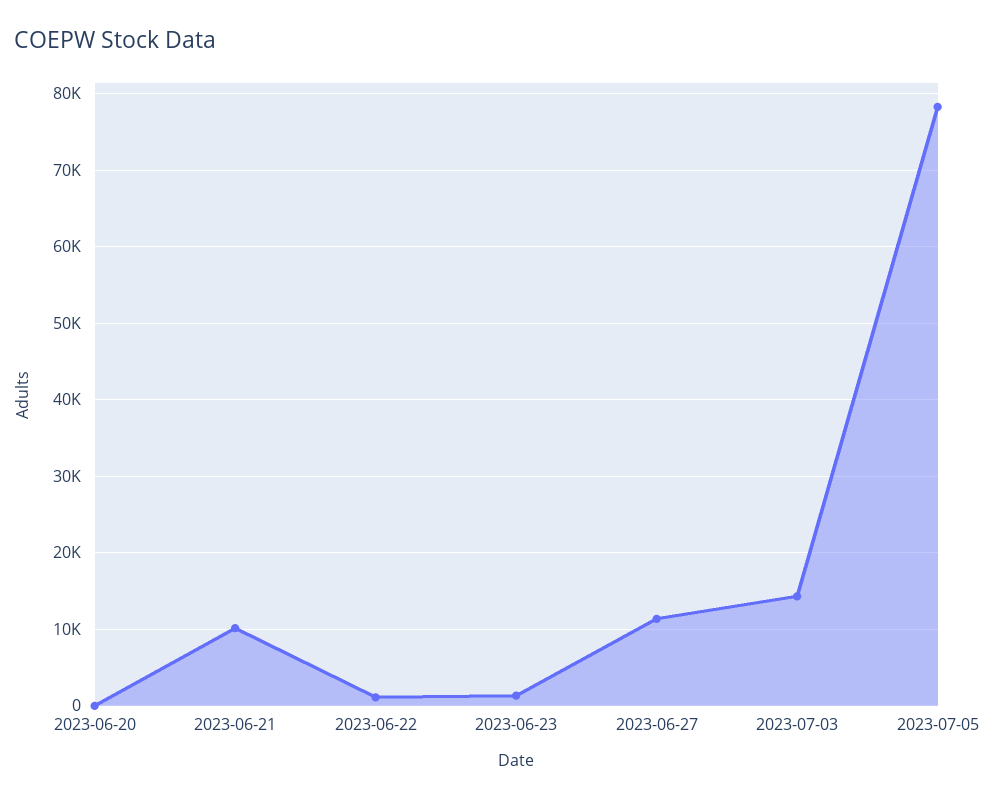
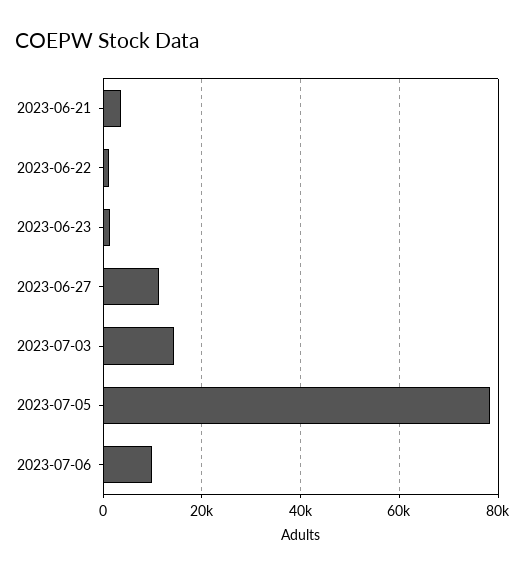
2023-06-20: 0 -> none
2023-06-21: 10000 -> 4000
2023-07-06: none -> 10000

